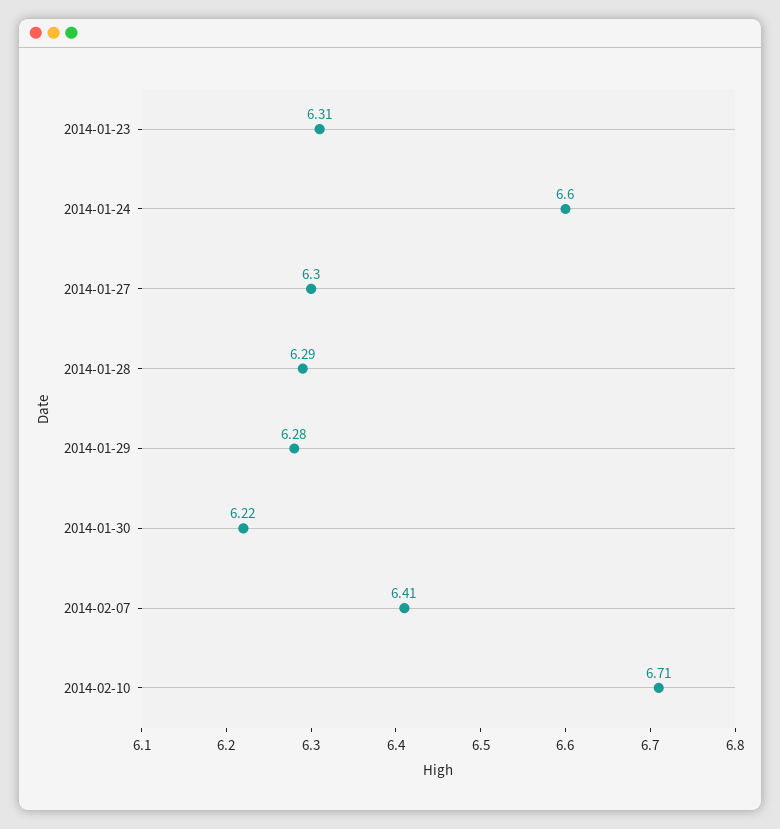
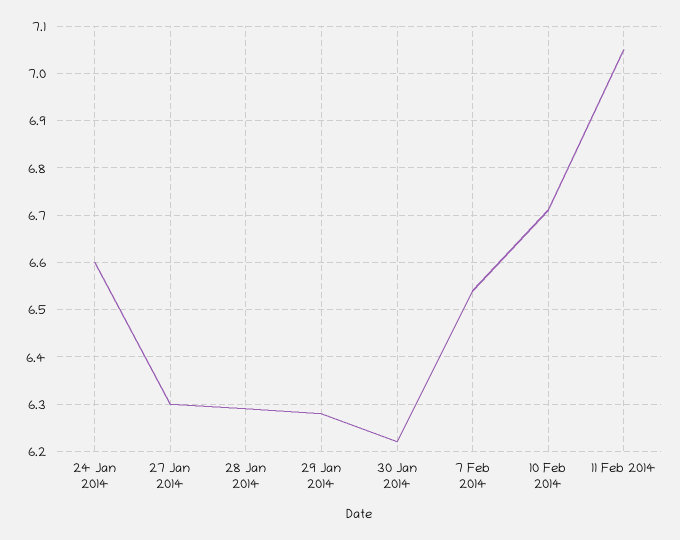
2014-01-23: 6.31 -> none
2014-02-07: 6.41 -> 6.55
11 Feb 2014: none -> 7.05

